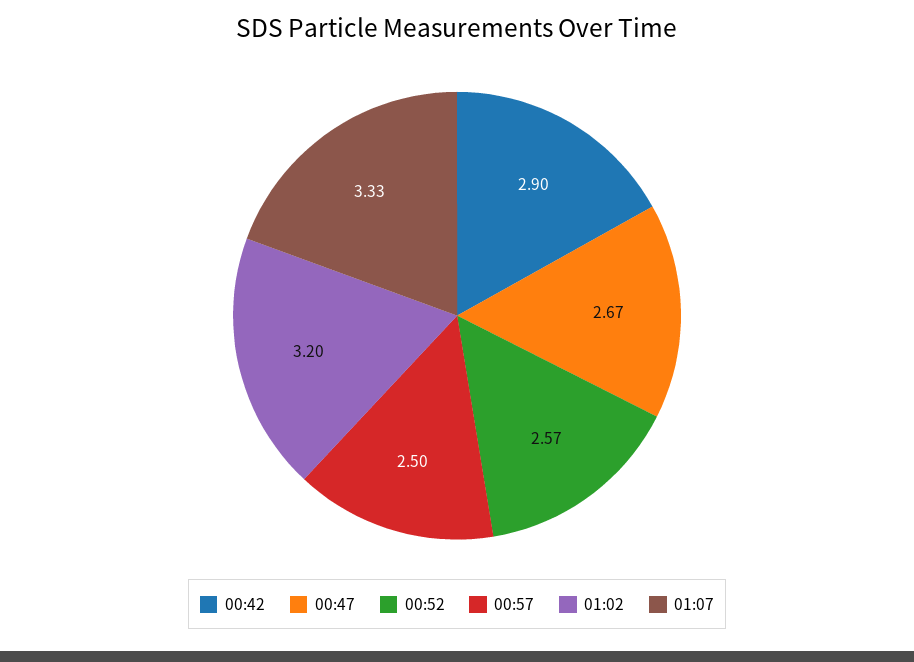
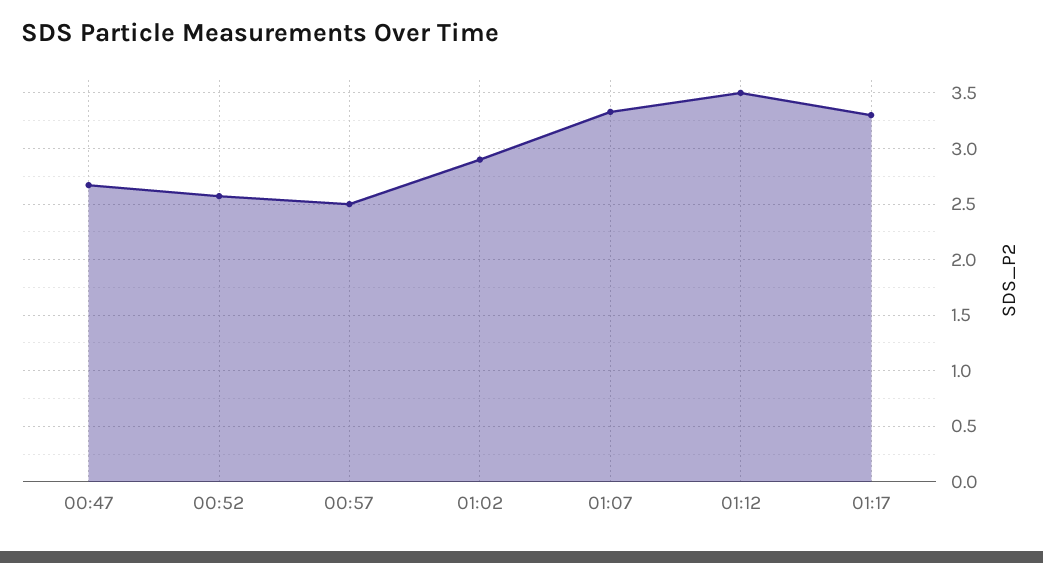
00:42: 2.9 -> none
01:02: 3.2 -> 2.9
01:12: none -> 3.5
01:17: none -> 3.3

